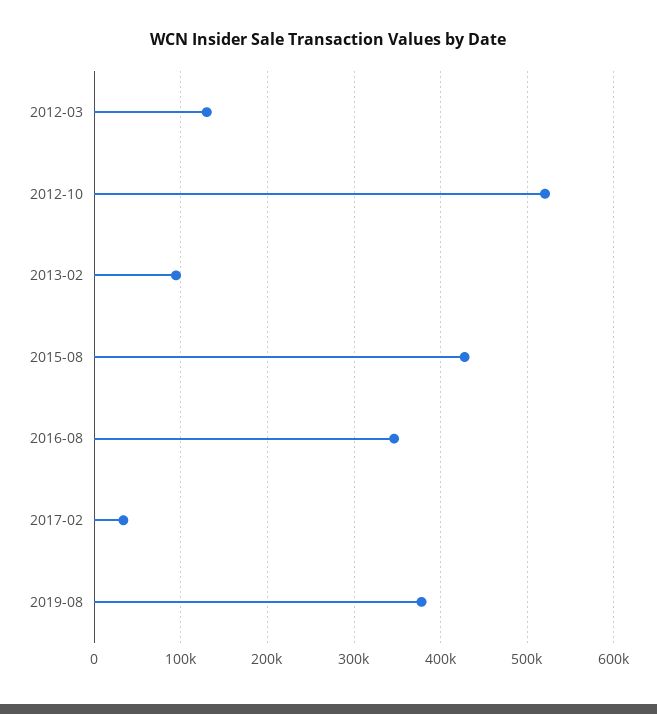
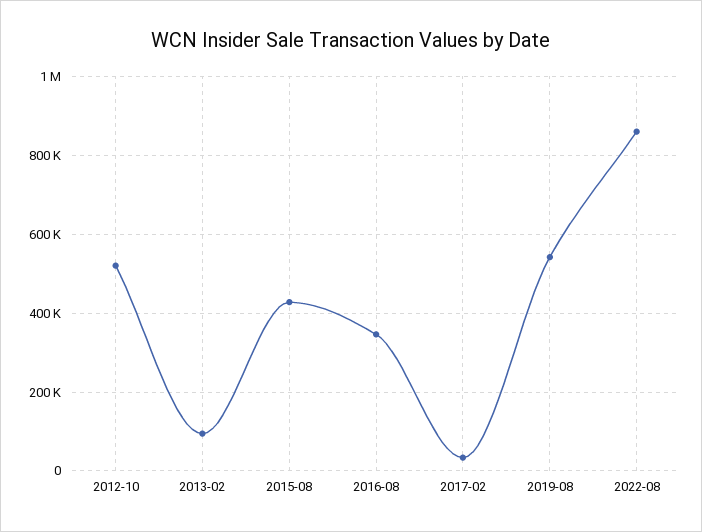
2012-03: 130000 -> none
2019-08: 380000 -> 540000
2022-08: none -> 860000

